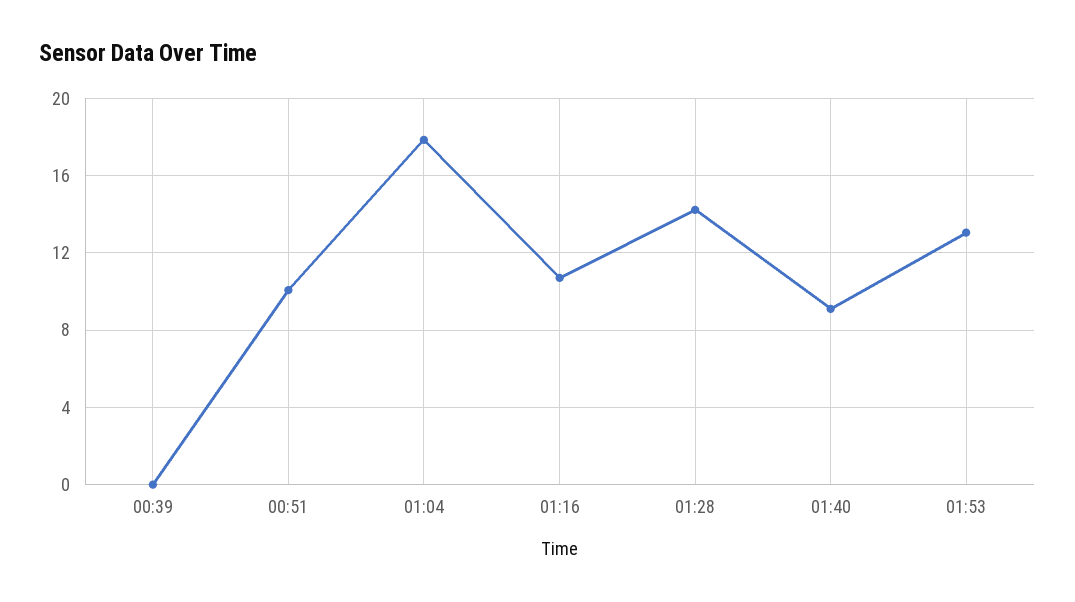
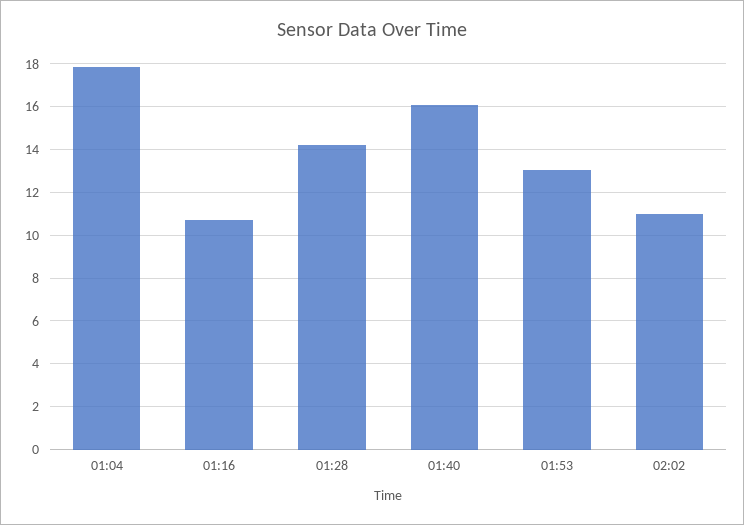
00:39: 0 -> none
00:51: 10 -> none
01:40: 9 -> 16
02:02: none -> 11

